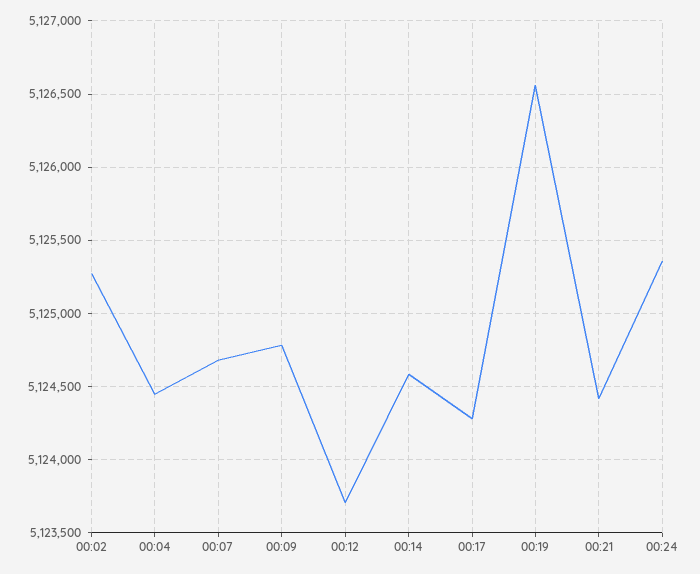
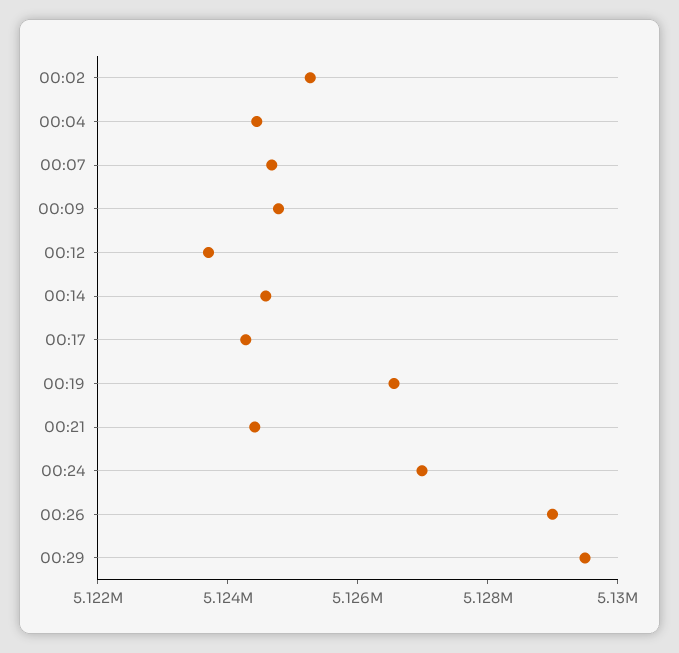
00:24: 5125350 -> 5127000
00:26: none -> 5129000
00:29: none -> 5129500

